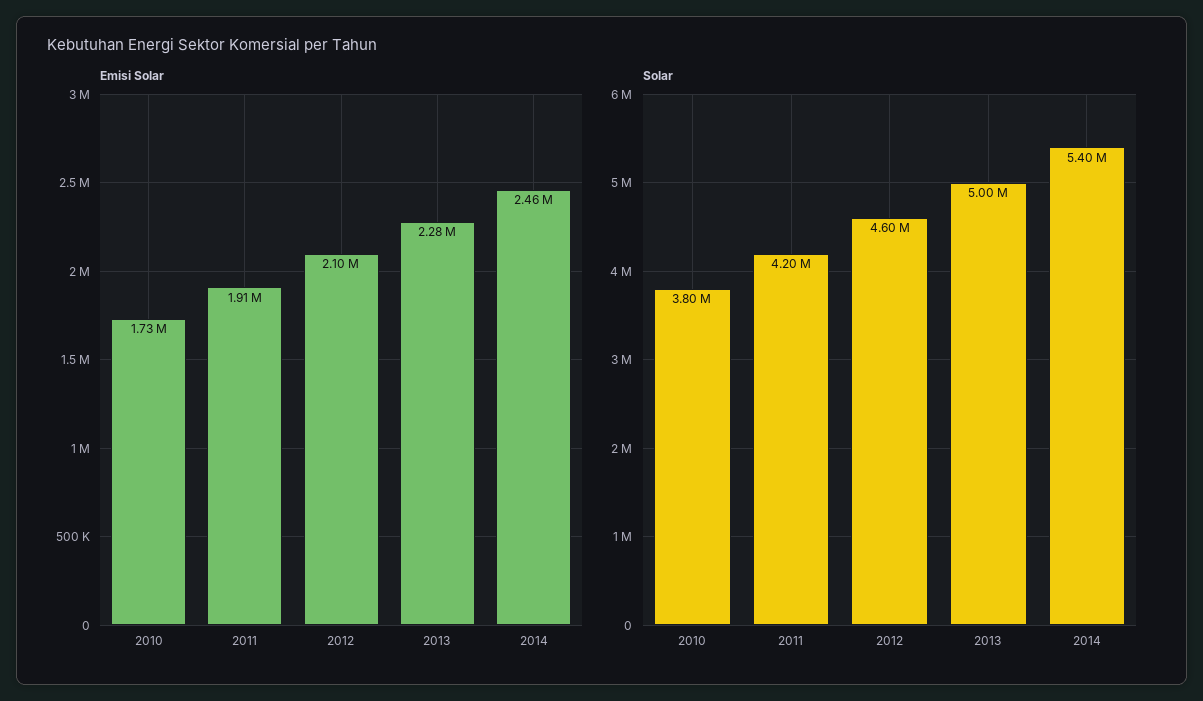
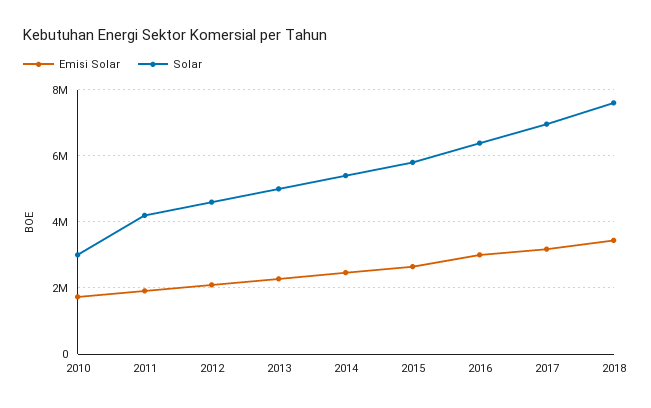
Solar, 2010: 3800000 -> 3000000
Emisi Solar, 2015: none -> 2600000
Solar, 2015: none -> 5800000
Emisi Solar, 2016: none -> 3000000
Solar, 2016: none -> 6400000
Emisi Solar, 2017: none -> 3200000
Solar, 2017: none -> 7000000
Emisi Solar, 2018: none -> 3400000
Solar, 2018: none -> 7600000

